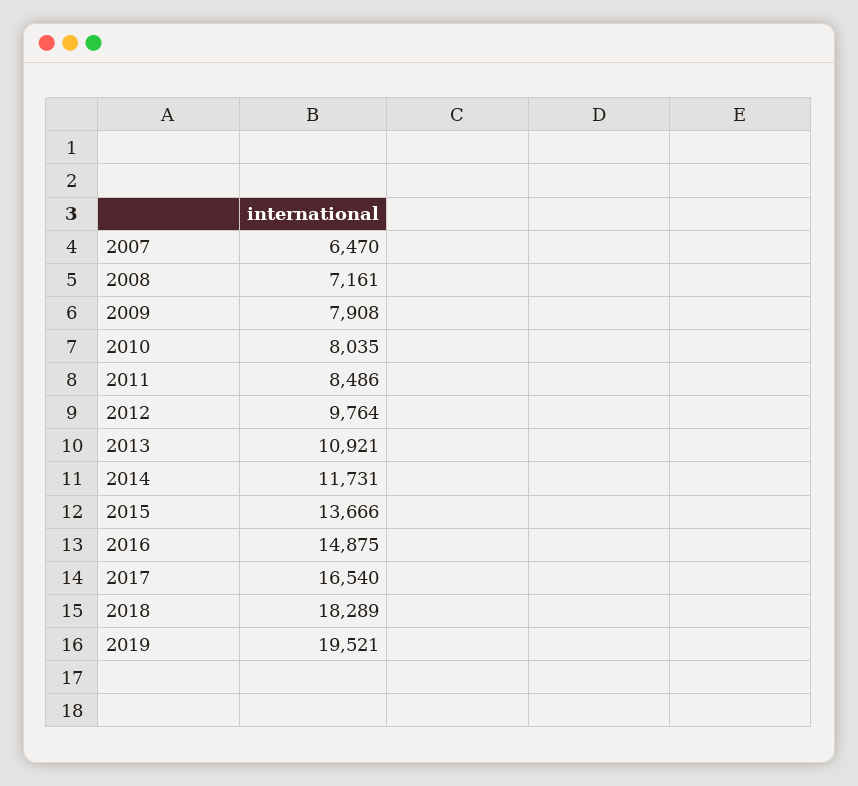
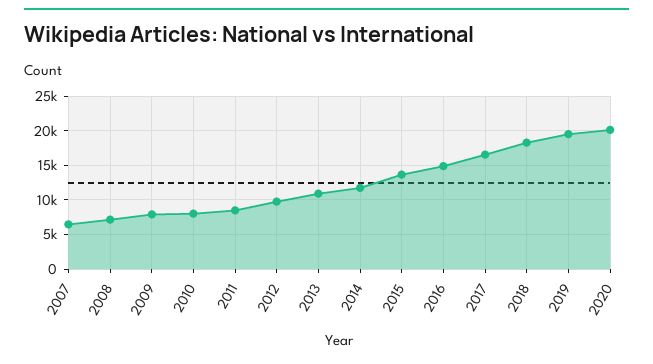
2020: none -> 20000

